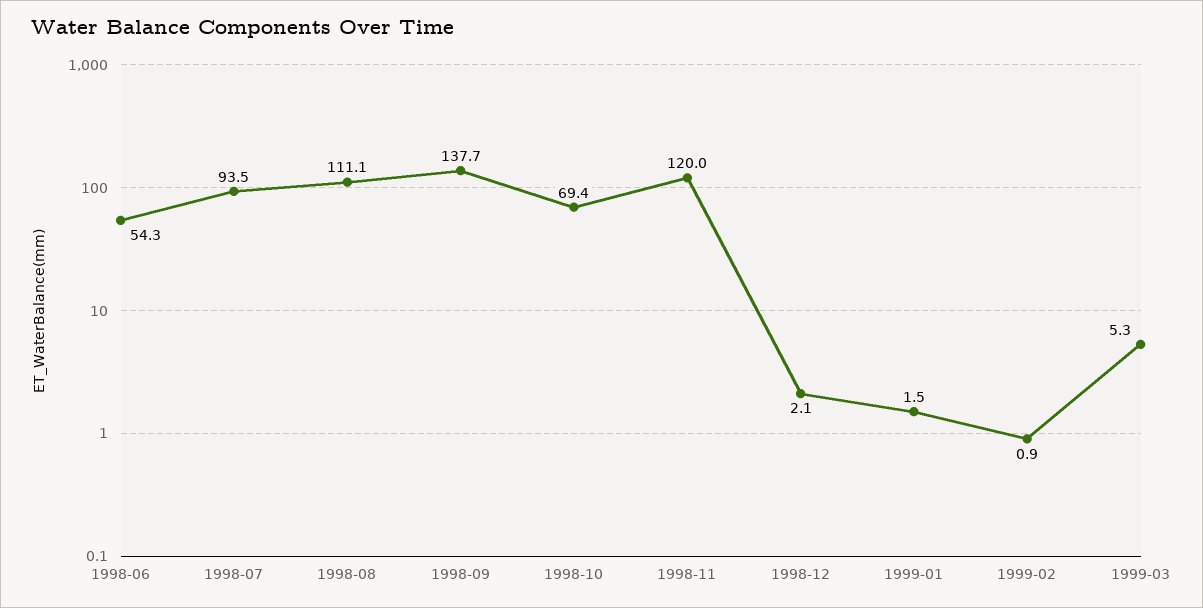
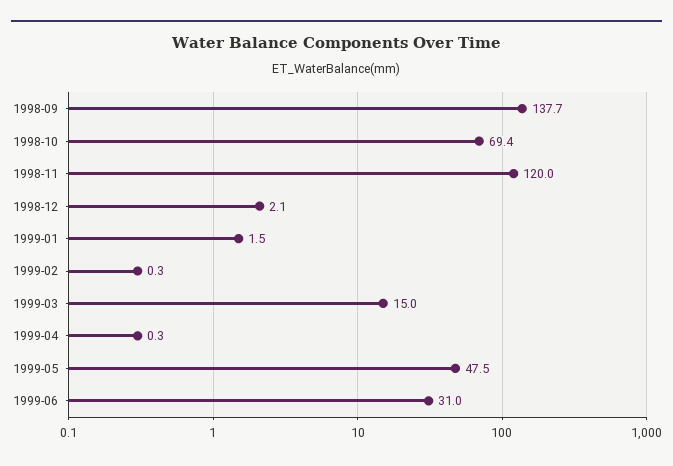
1998-06: 54.3 -> none
1998-07: 93.5 -> none
1998-08: 111.1 -> none
1999-02: 0.9 -> 0.3
1999-03: 5.3 -> 15
1999-04: none -> 0.3
1999-05: none -> 47.5
1999-06: none -> 31

